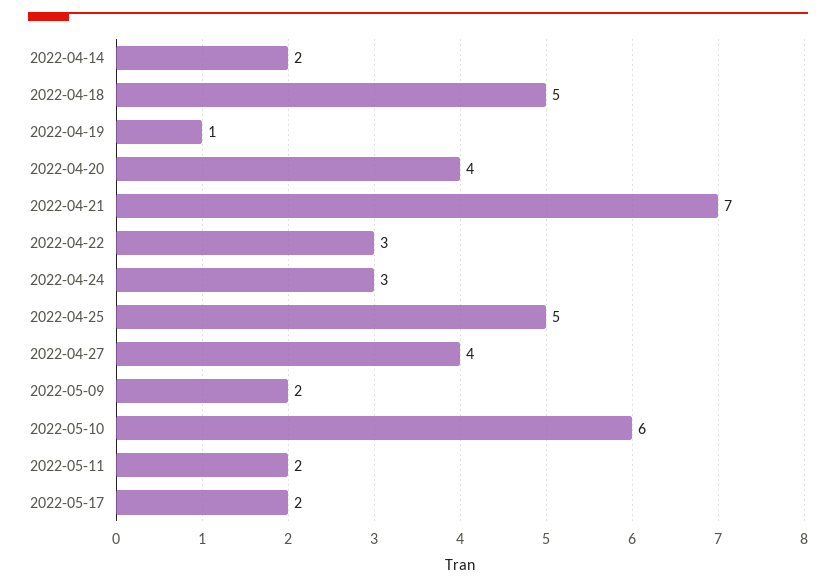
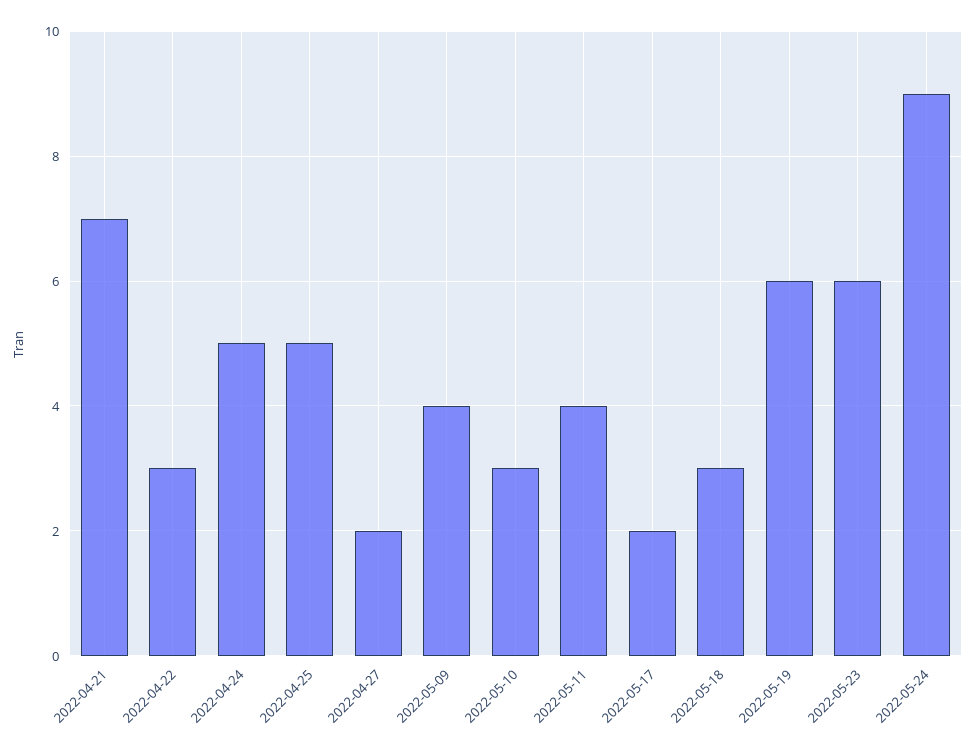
2022-04-14: 2 -> none
2022-04-18: 5 -> none
2022-04-19: 1 -> none
2022-04-20: 4 -> none
2022-04-24: 3 -> 5
2022-04-27: 4 -> 2
2022-05-09: 2 -> 4
2022-05-10: 6 -> 3
2022-05-11: 2 -> 4
2022-05-18: none -> 3
2022-05-19: none -> 6
2022-05-23: none -> 6
2022-05-24: none -> 9

